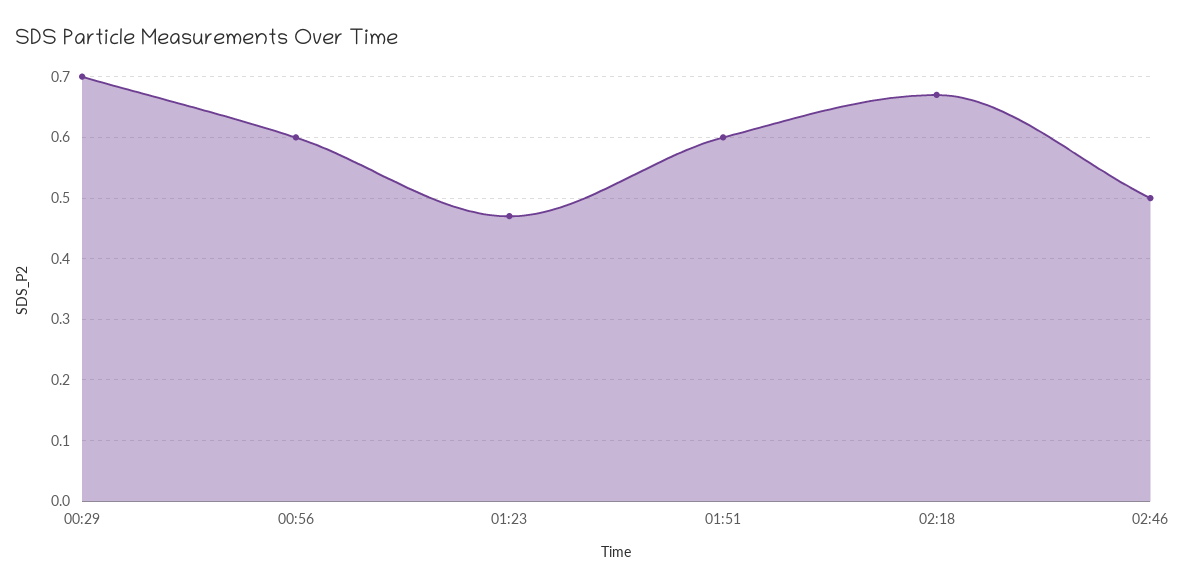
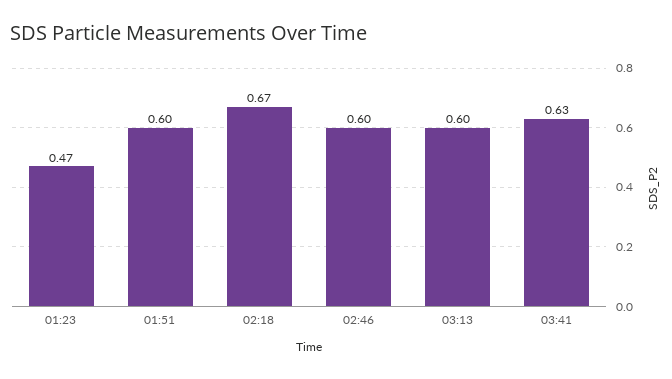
00:29: 0.7 -> none
00:56: 0.6 -> none
02:46: 0.5 -> 0.6
03:13: none -> 0.6
03:41: none -> 0.63

